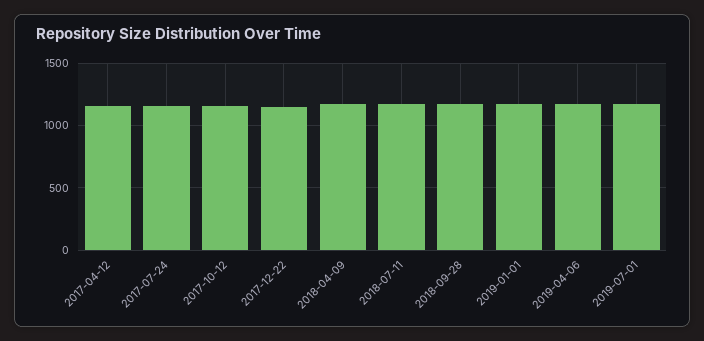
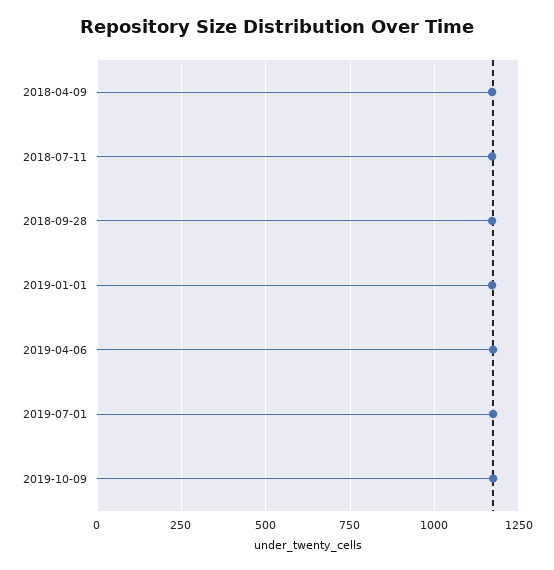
2017-04-12: 1150 -> none
2017-07-24: 1150 -> none
2017-10-12: 1150 -> none
2017-12-22: 1150 -> none
2019-10-09: none -> 1175

